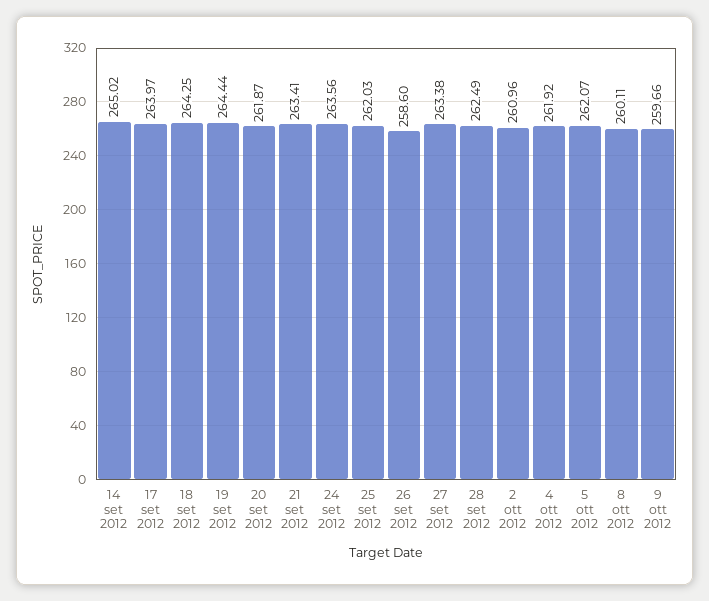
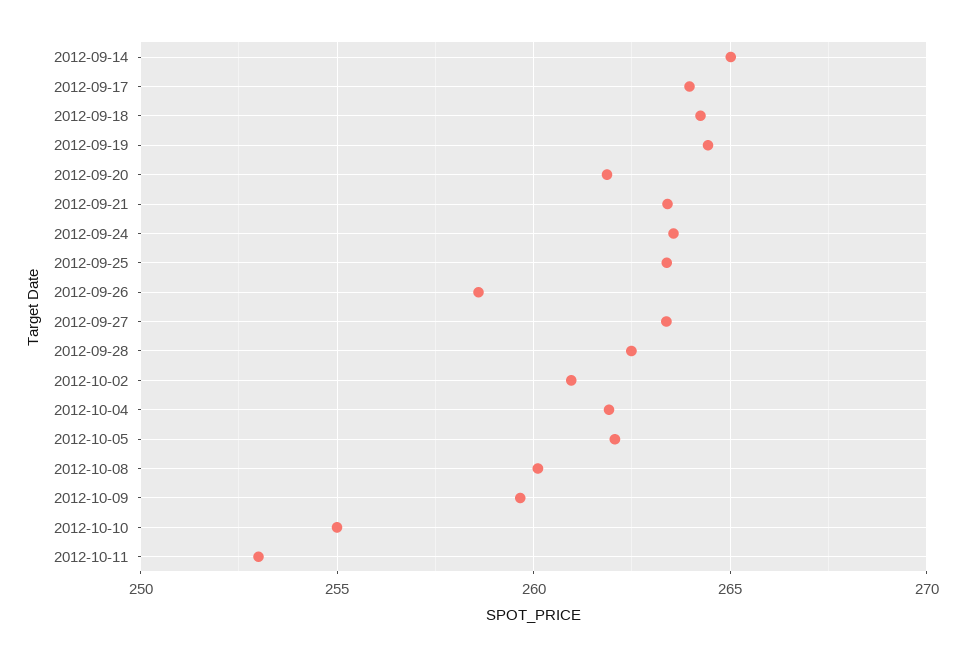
25 set 2012: 262.03 -> 263.5
2012-10-10: none -> 255
2012-10-11: none -> 253

